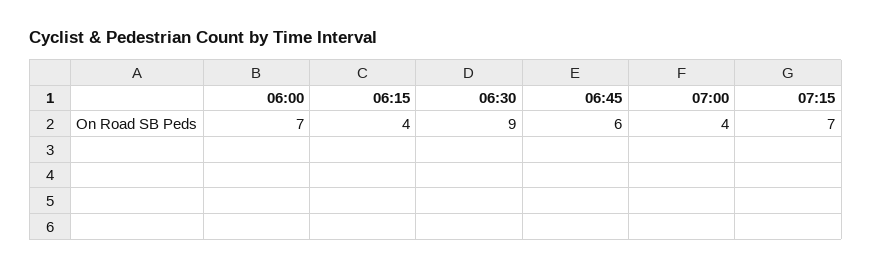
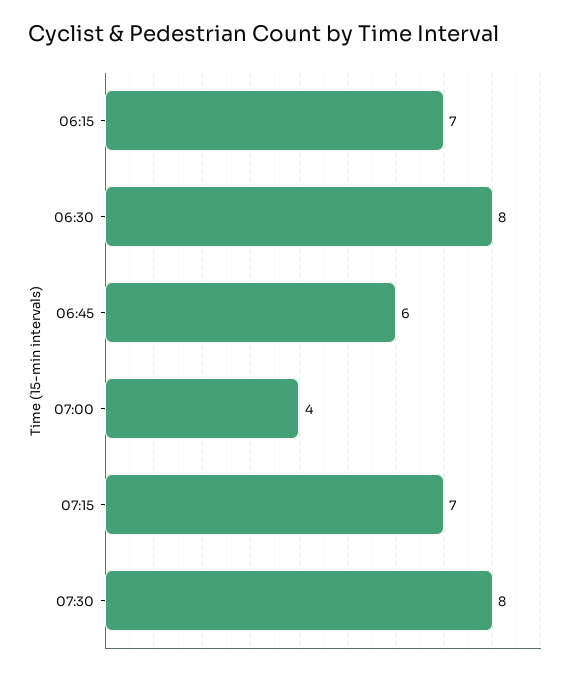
06:00: 7 -> none
06:15: 4 -> 7
06:30: 9 -> 8
07:30: none -> 8

